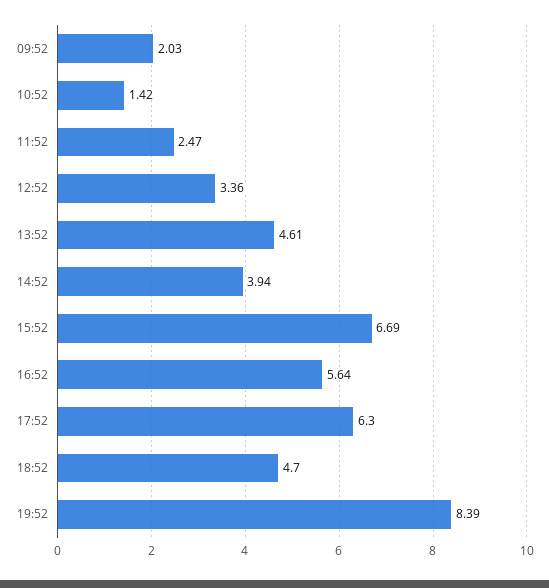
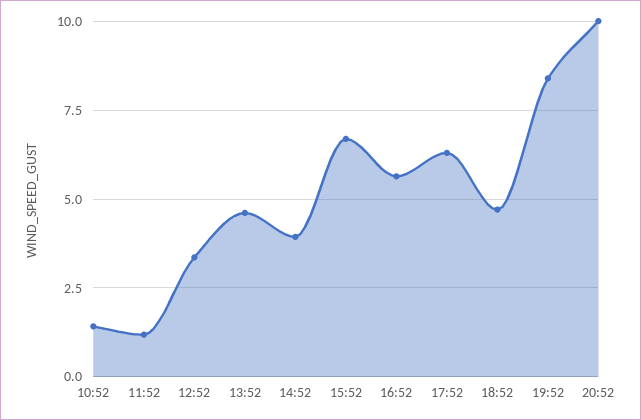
09:52: 2.03 -> none
11:52: 2.47 -> 1.25
20:52: none -> 10

